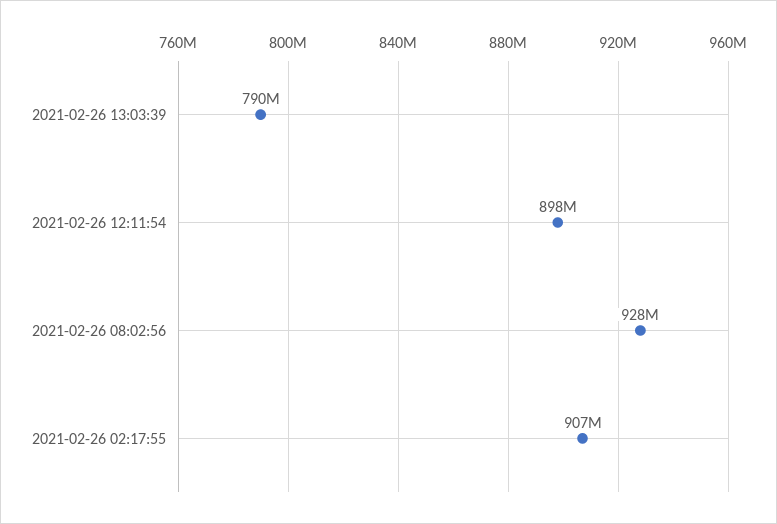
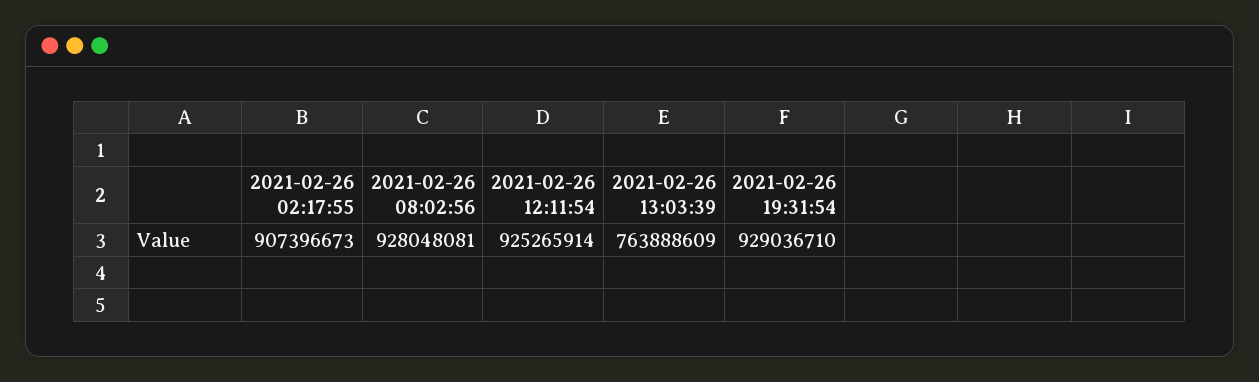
2021-02-26 13:03:39: 790000000 -> 763888609
2021-02-26 12:11:54: 898000000 -> 925265914
2021-02-26 19:31:54: none -> 929036710

